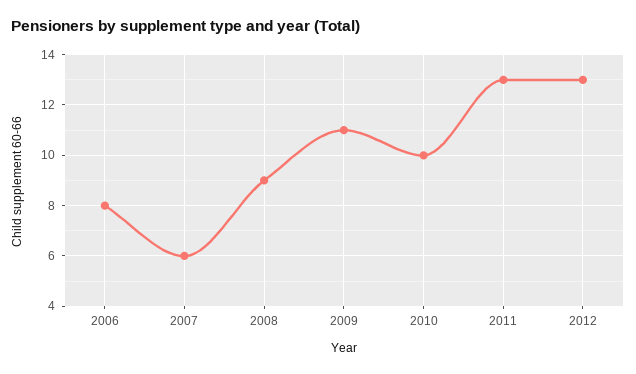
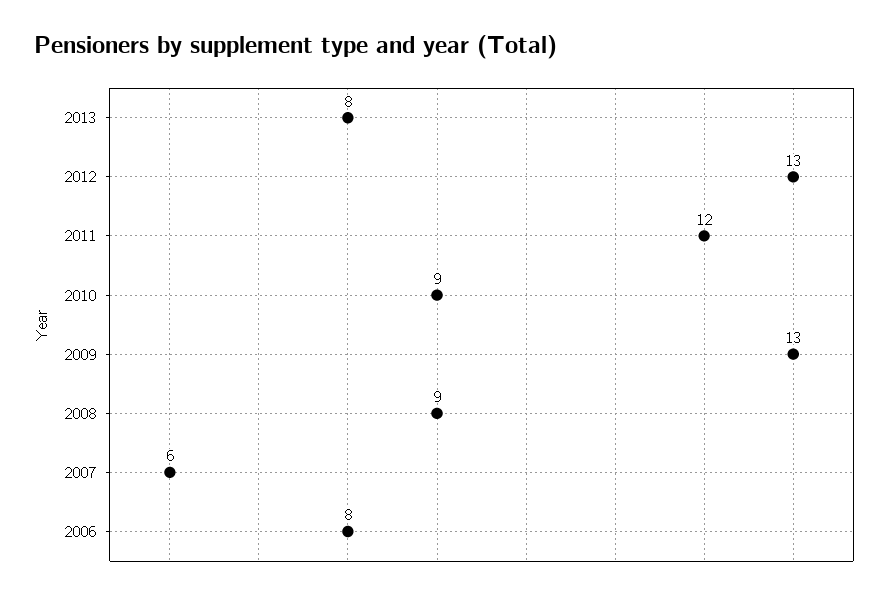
2009: 11 -> 13
2010: 10 -> 9
2011: 13 -> 12
2013: none -> 8

